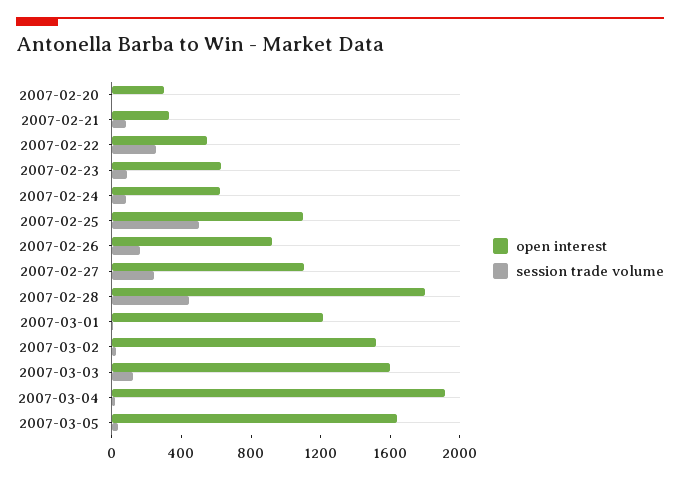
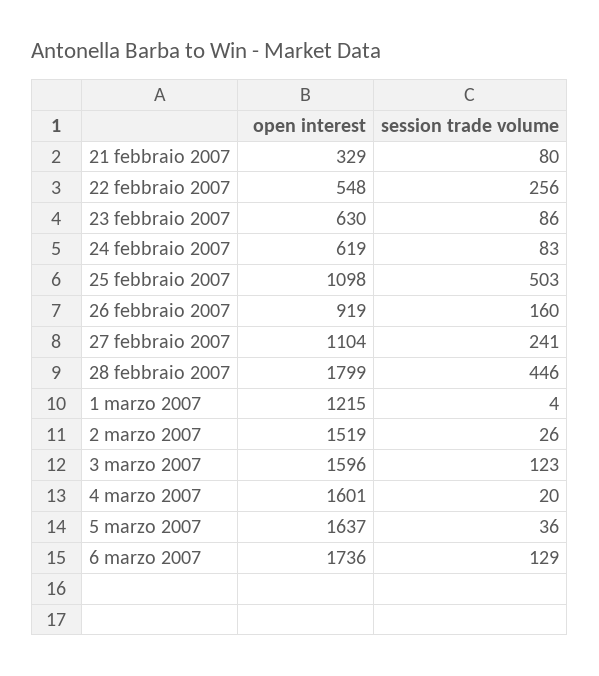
open interest, 2007-02-20: 300 -> none
session trade volume, 2007-02-20: 0 -> none
open interest, 2007-03-04: 1900 -> 1601
open interest, 6 marzo 2007: none -> 1736
session trade volume, 6 marzo 2007: none -> 129

